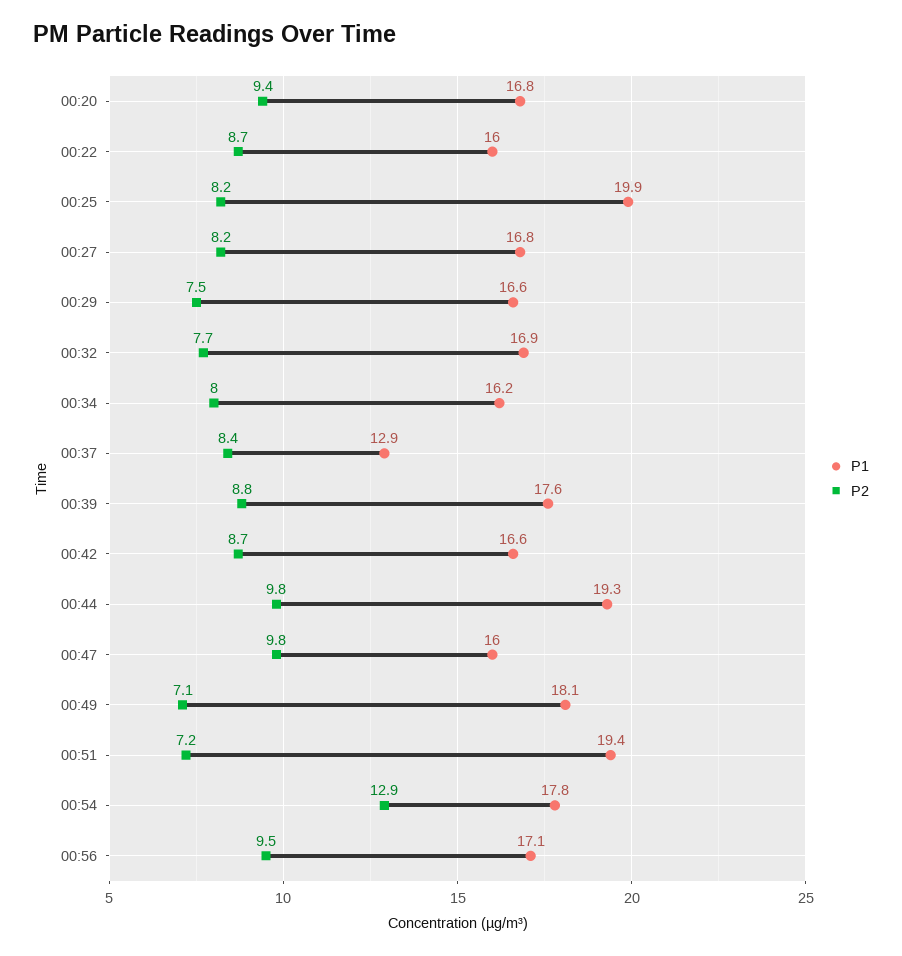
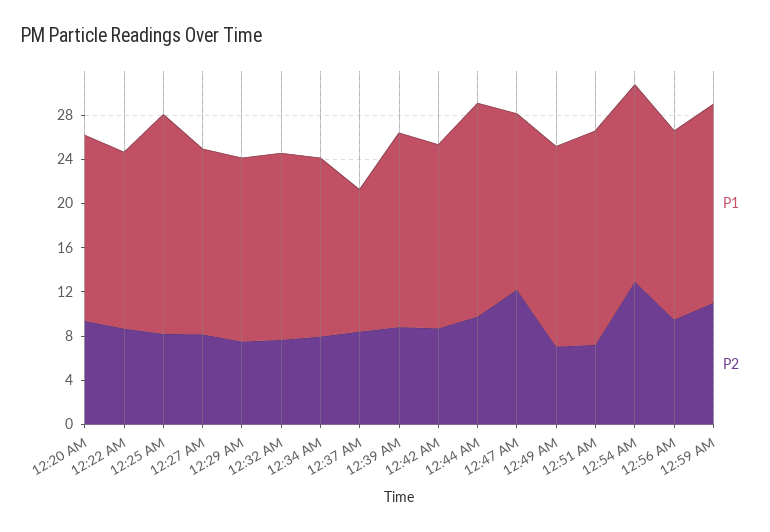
P2, 00:47: 9.8 -> 12
P1, 12:59 AM: none -> 18
P2, 12:59 AM: none -> 11

